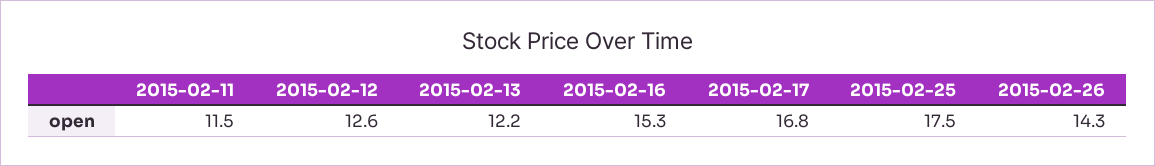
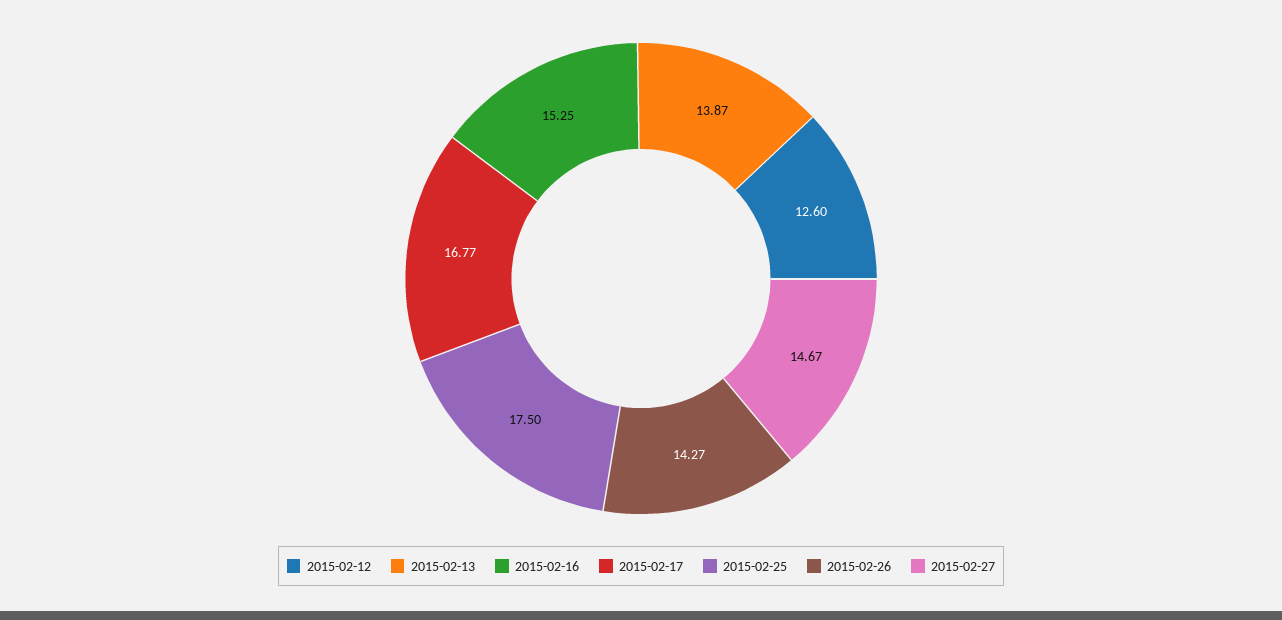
2015-02-11: 11.5 -> none
2015-02-13: 12.2 -> 13.87
2015-02-27: none -> 14.67

